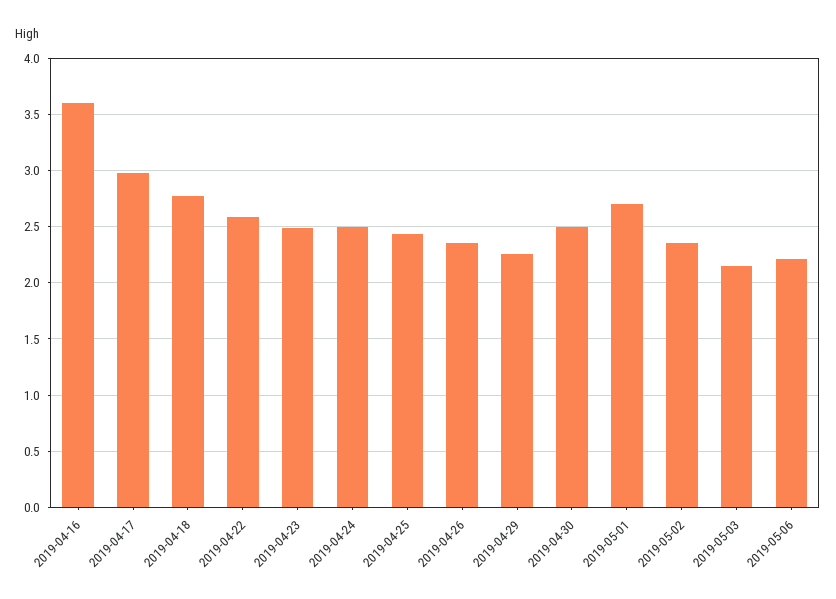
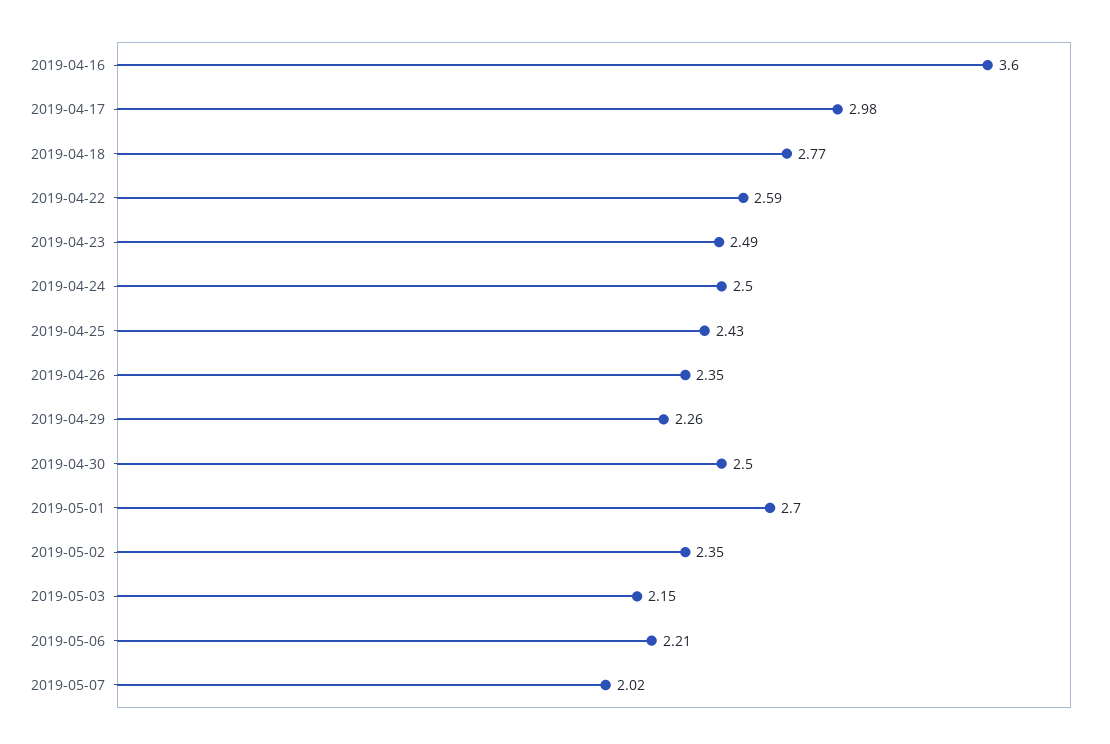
2019-05-07: none -> 2.02

